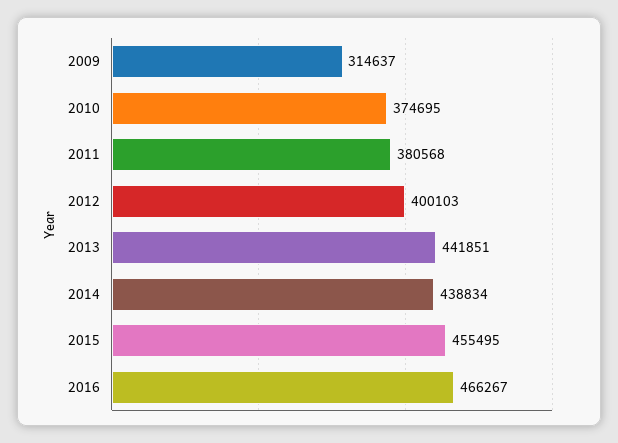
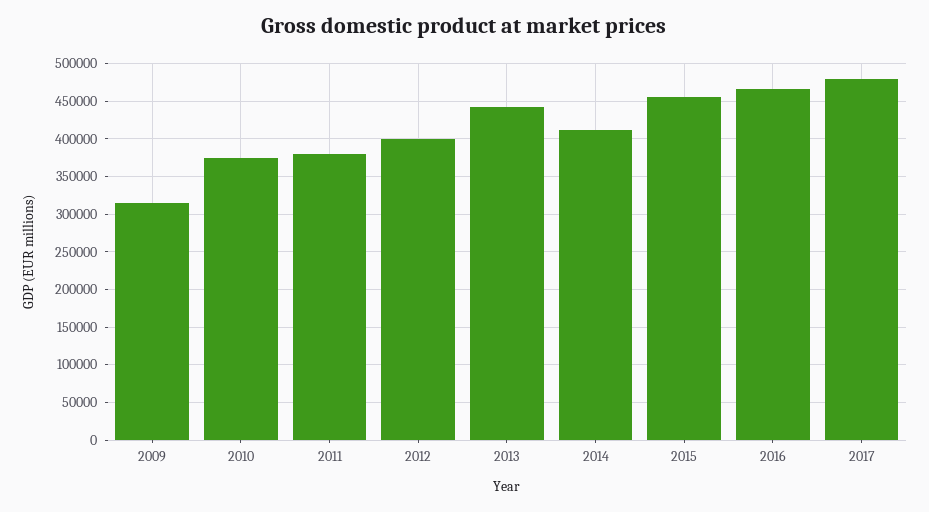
2014: 438834 -> 410000
2017: none -> 480000

